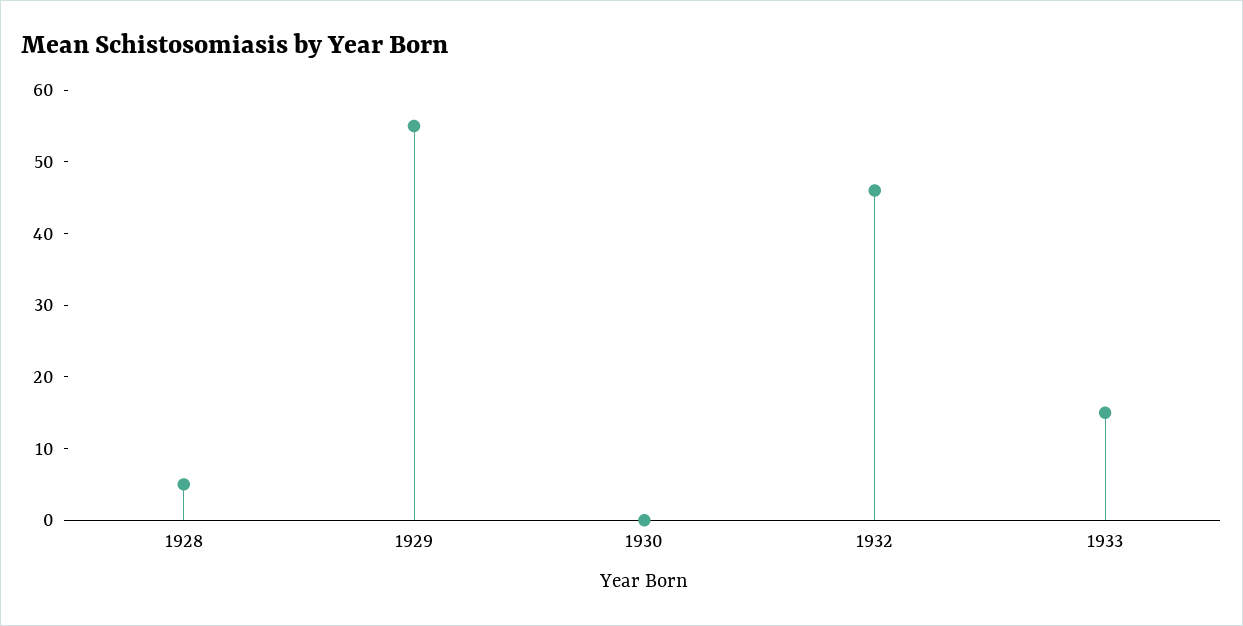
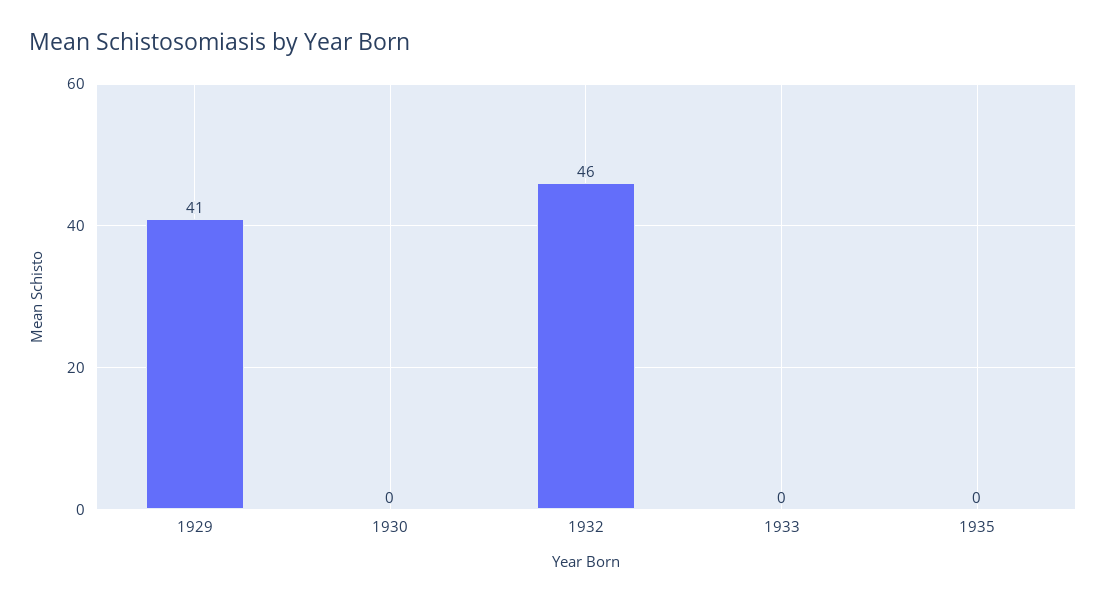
1928: 5 -> none
1929: 55 -> 41
1933: 15 -> 0
1935: none -> 0

